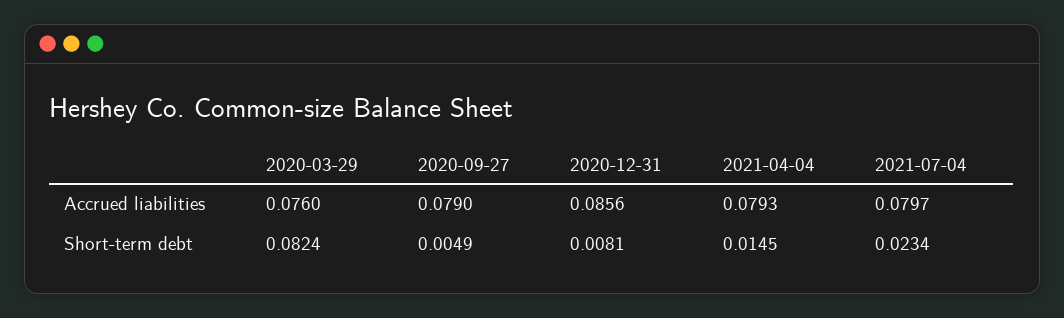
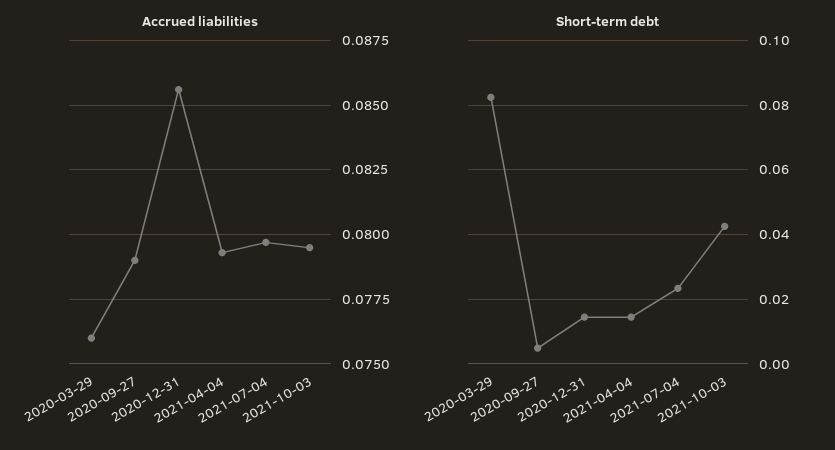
Short-term debt, 2020-12-31: 0.0081 -> 0.014
Accrued liabilities, 2021-10-03: none -> 0.0795
Short-term debt, 2021-10-03: none -> 0.042

